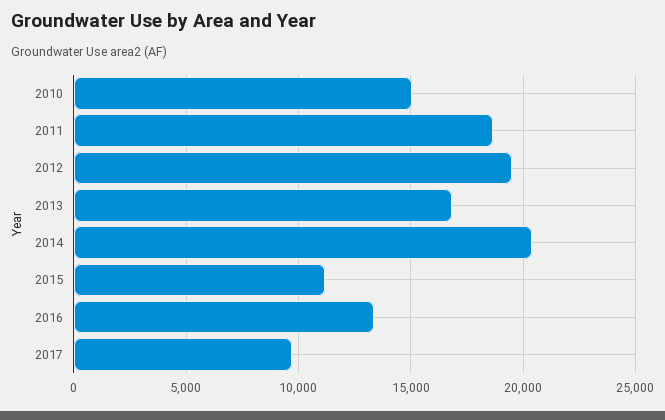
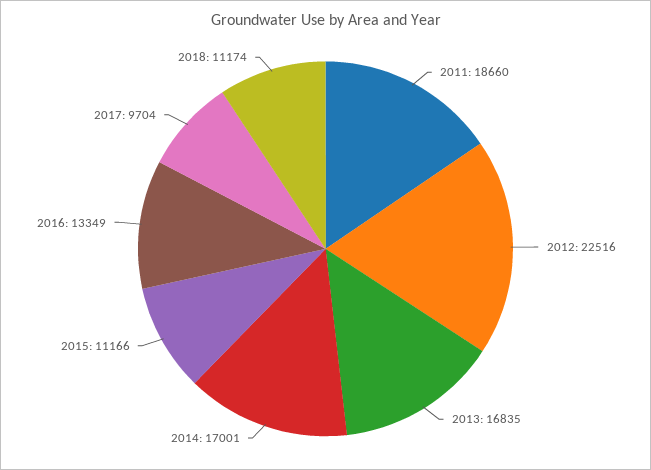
2010: 15000 -> none
2012: 19500 -> 22516
2014: 20500 -> 17001
2018: none -> 11174

